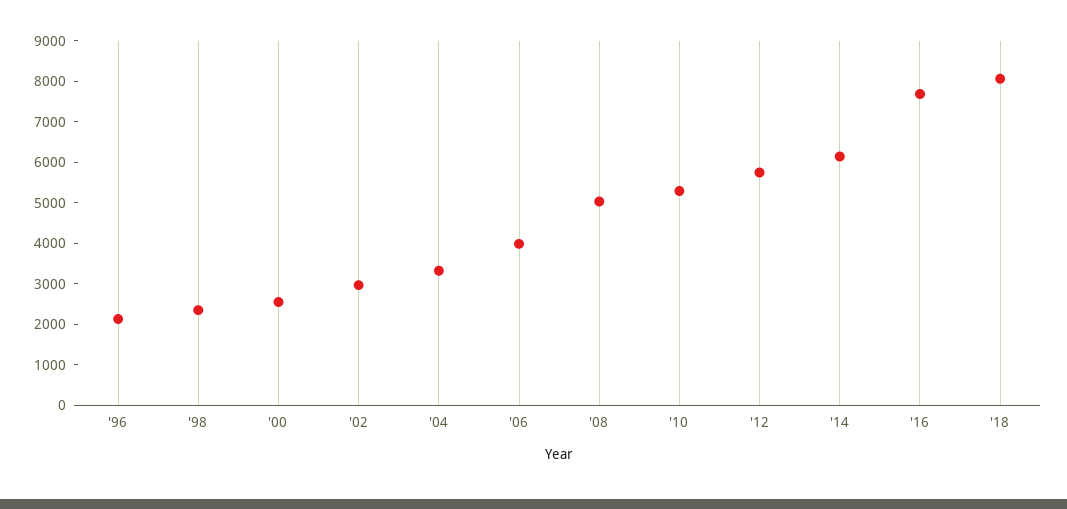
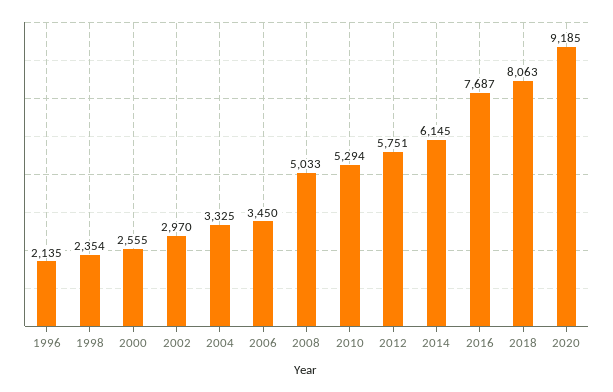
'06: 4000 -> 3450
2020: none -> 9185

